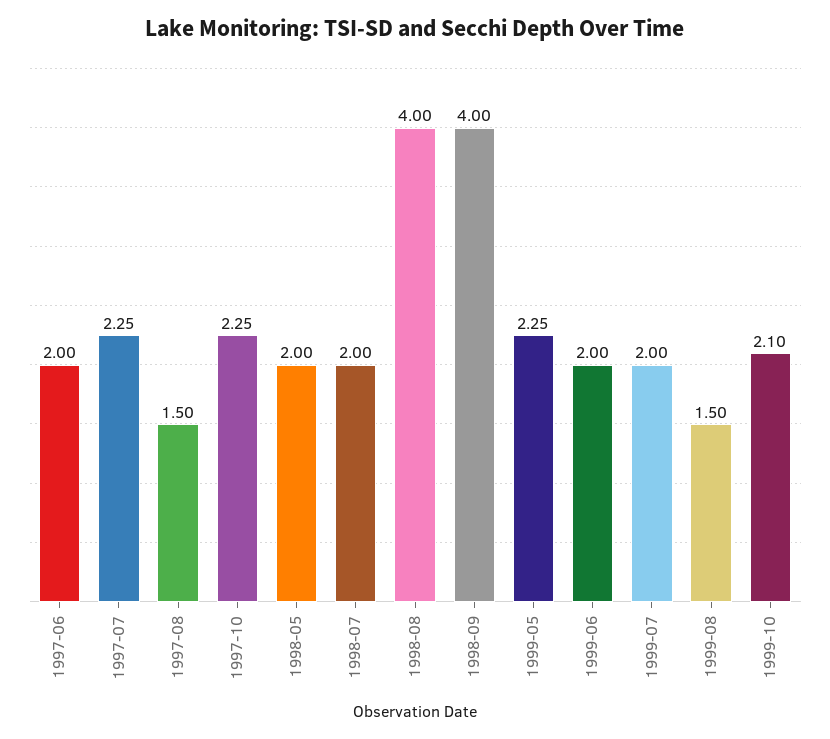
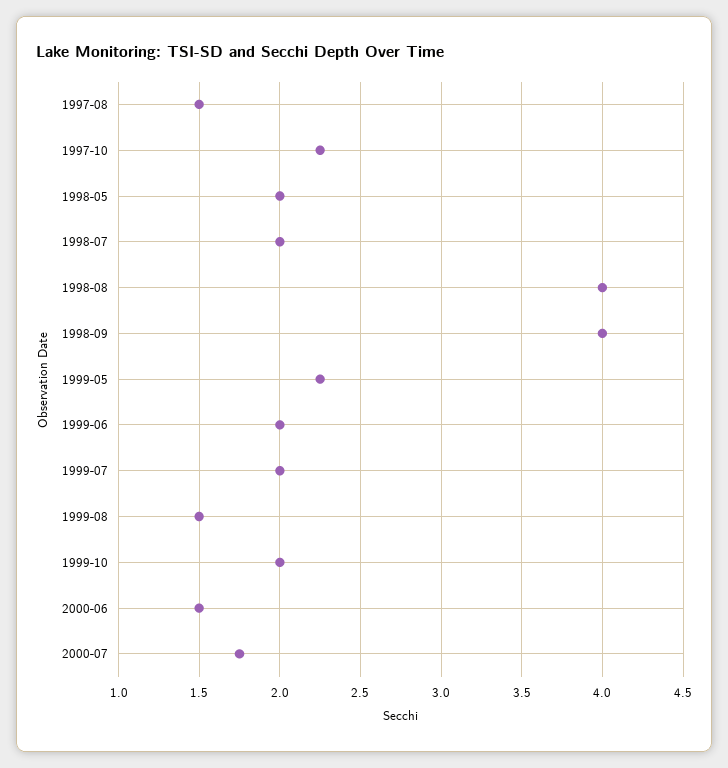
1997-06: 2 -> none
1997-07: 2.25 -> none
1999-10: 2.1 -> 2
2000-06: none -> 1.5
2000-07: none -> 1.75

